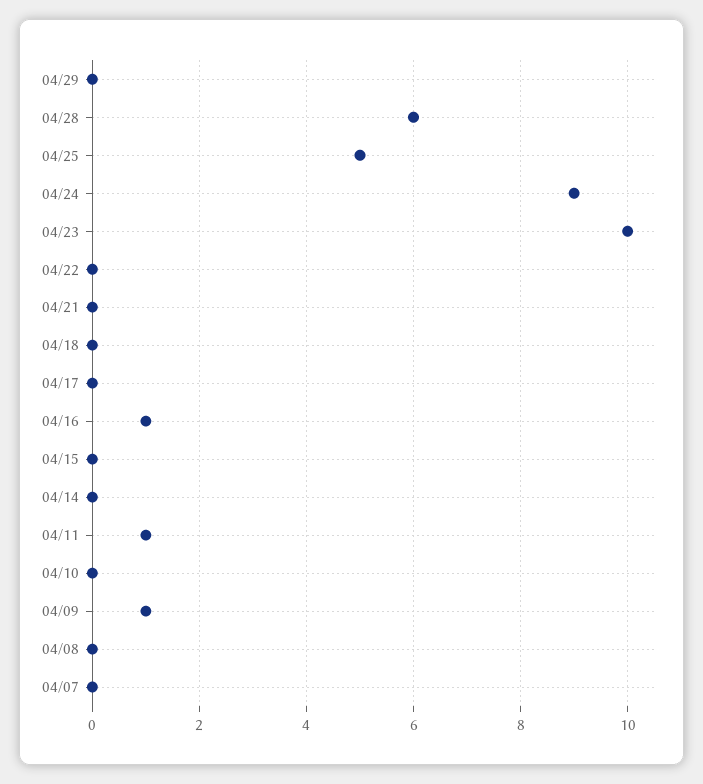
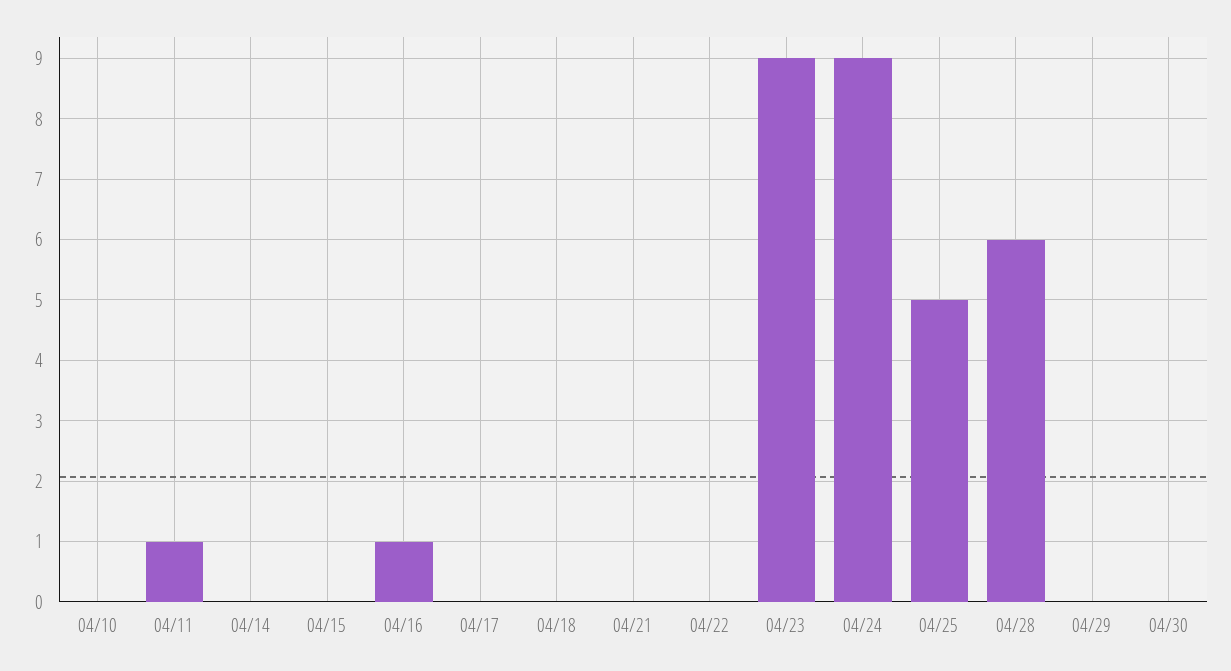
04/23: 10 -> 9
04/09: 1 -> none
04/08: 0 -> none
04/07: 0 -> none
04/30: none -> 0

